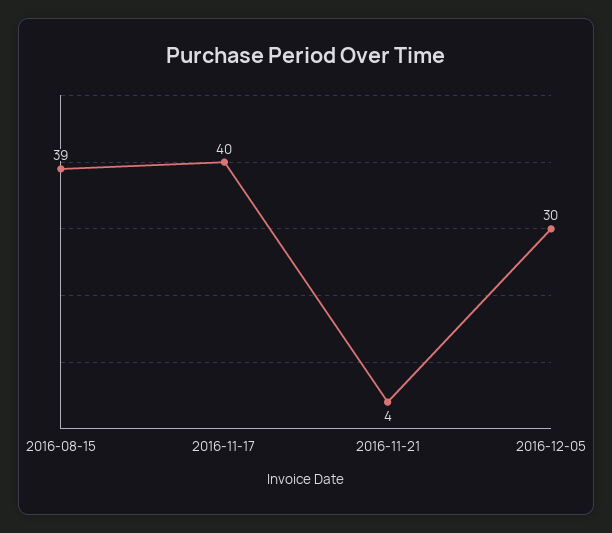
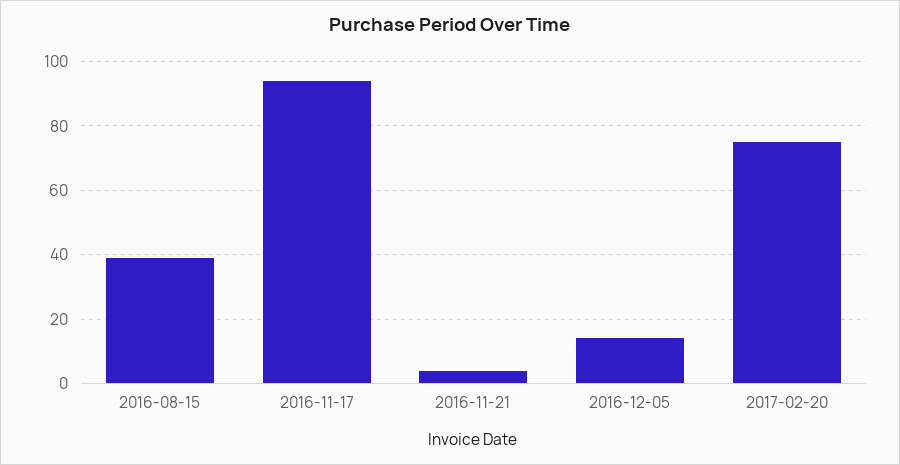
2016-11-17: 40 -> 95
2016-12-05: 30 -> 15
2017-02-20: none -> 75

